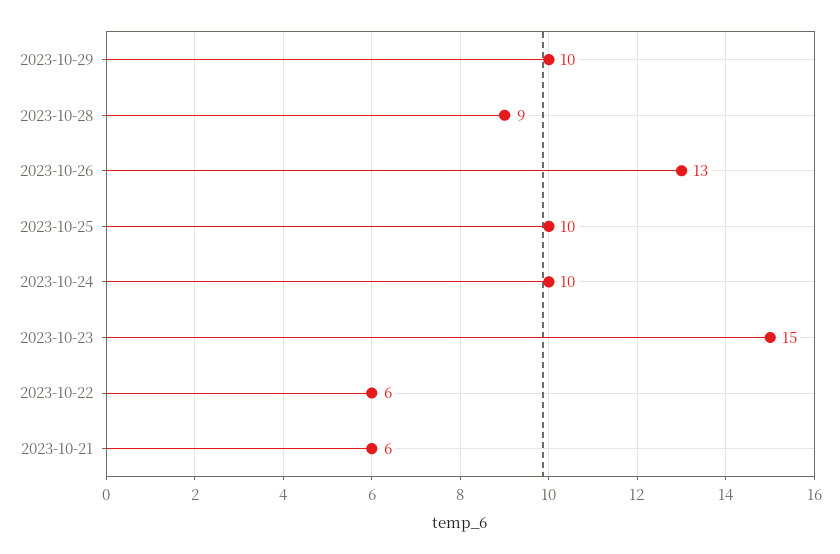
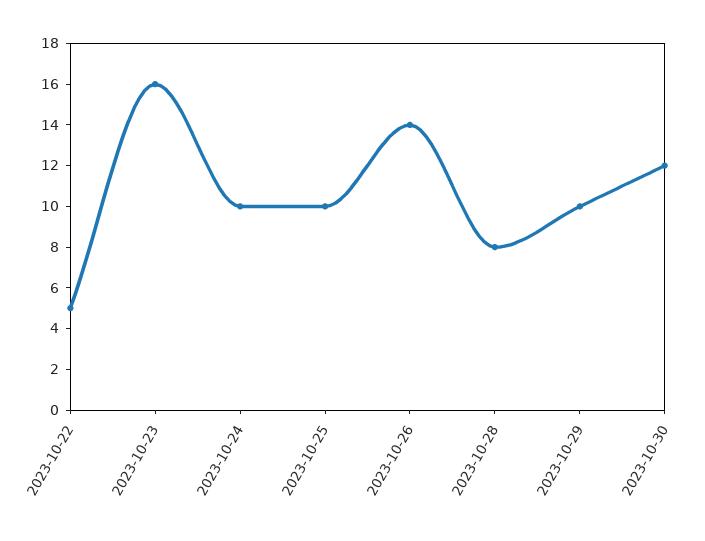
2023-10-28: 9 -> 8
2023-10-26: 13 -> 14
2023-10-23: 15 -> 16
2023-10-22: 6 -> 5
2023-10-21: 6 -> none
2023-10-30: none -> 12

